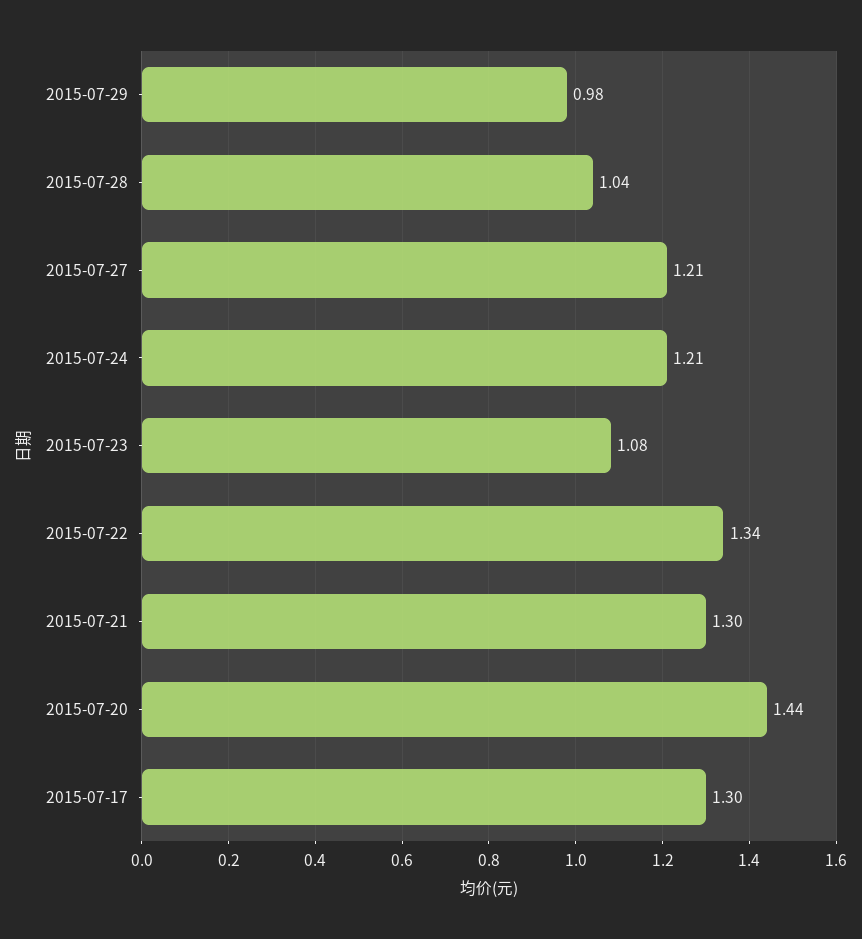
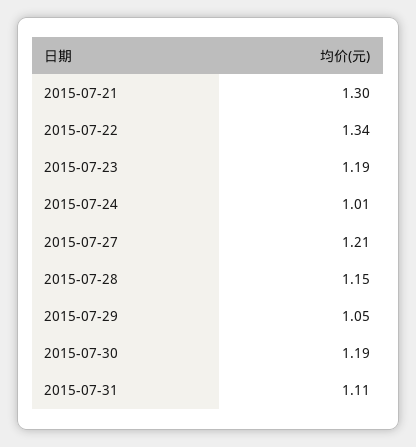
2015-07-29: 0.98 -> 1.05
2015-07-28: 1.04 -> 1.15
2015-07-24: 1.21 -> 1.01
2015-07-23: 1.08 -> 1.19
2015-07-20: 1.44 -> none
2015-07-17: 1.3 -> none
2015-07-30: none -> 1.19
2015-07-31: none -> 1.11

